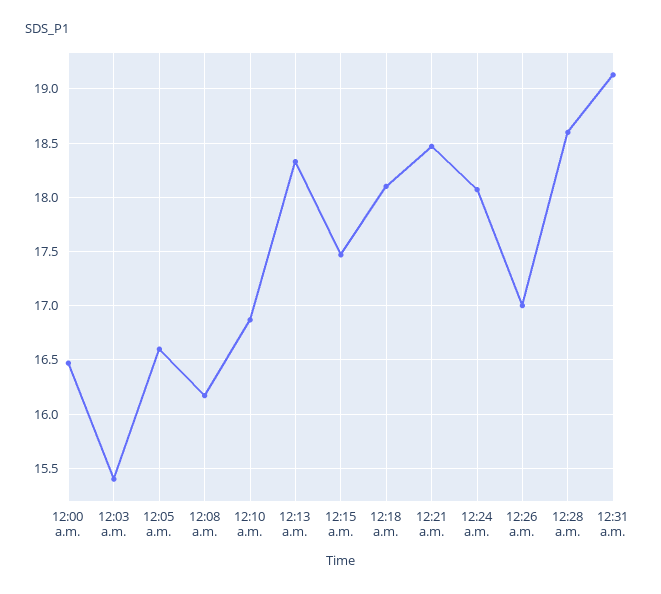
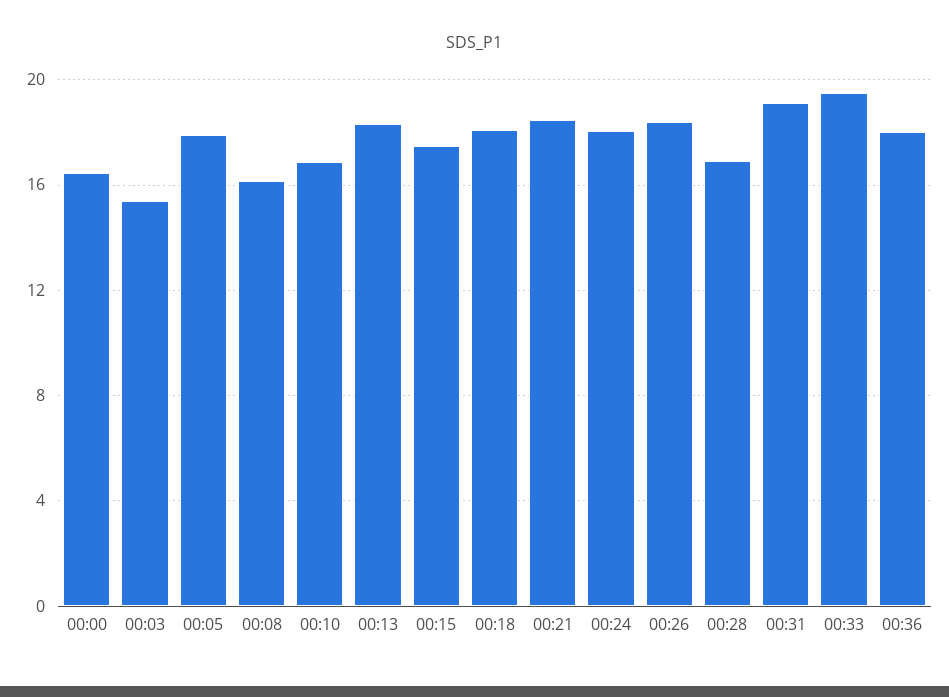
12:05 a.m.: 16.6 -> 18
12:26 a.m.: 17 -> 18.5
12:28 a.m.: 18.6 -> 17
00:33: none -> 19.5
00:36: none -> 18

